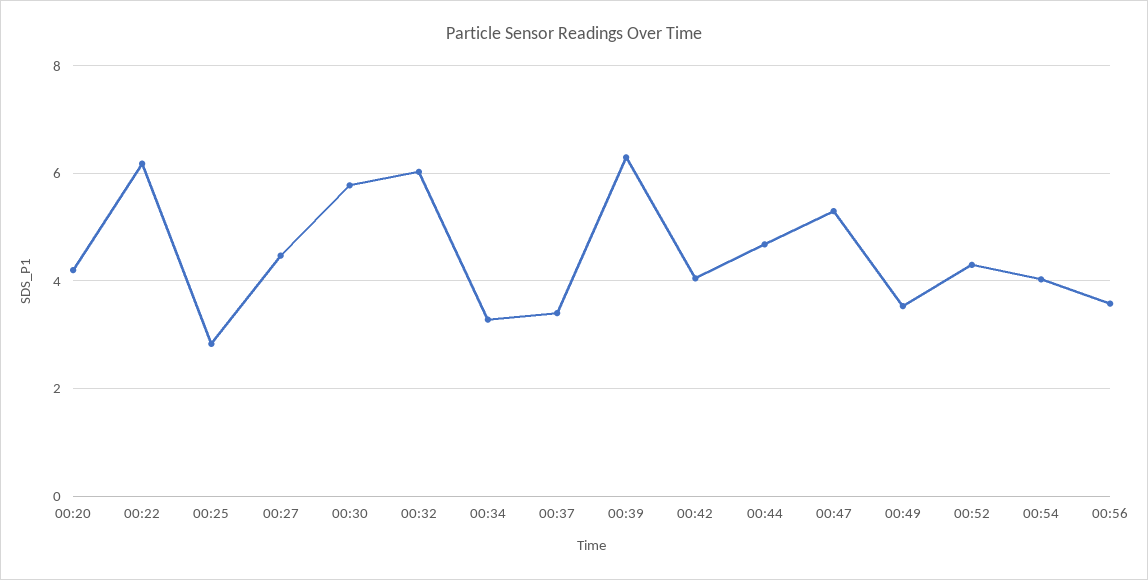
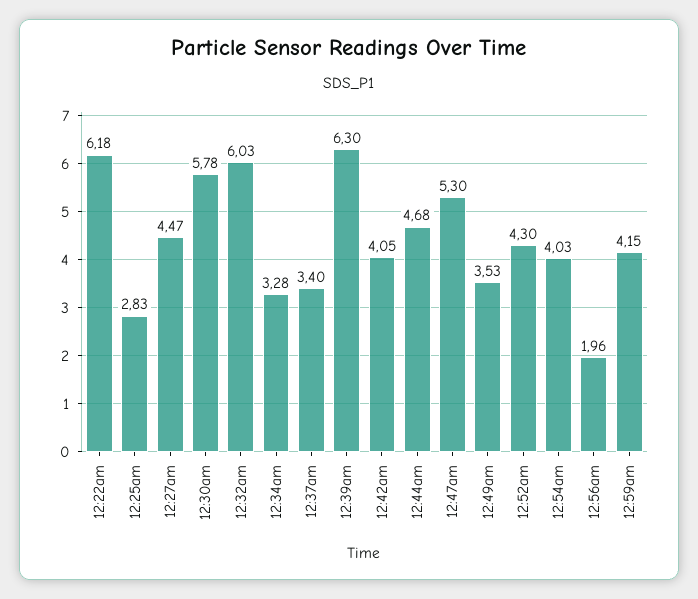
00:20: 4.2 -> none
00:56: 3.6 -> 1.96
12:59am: none -> 4.15

